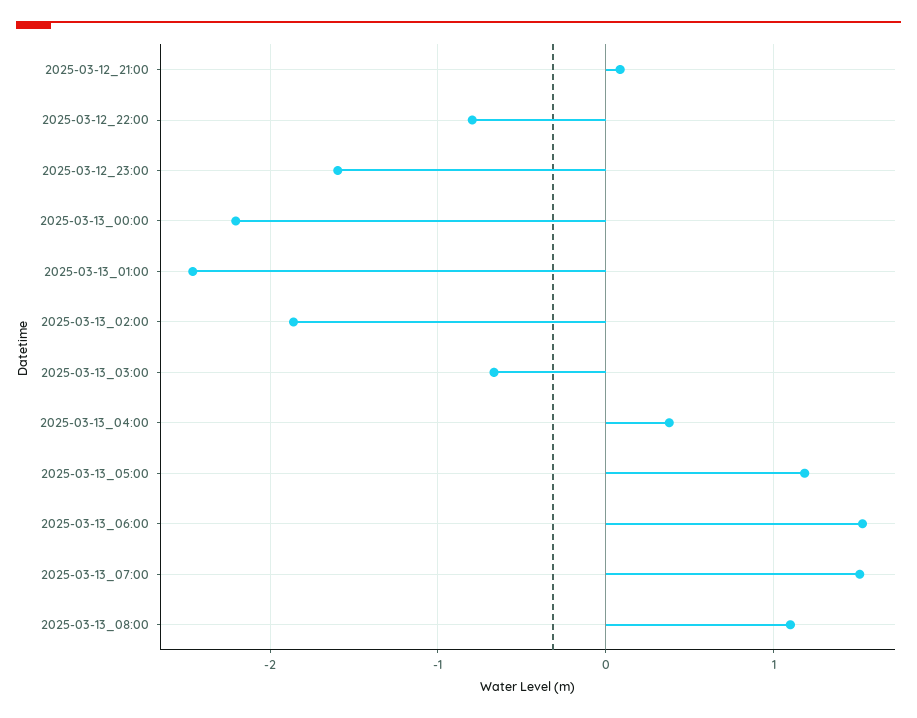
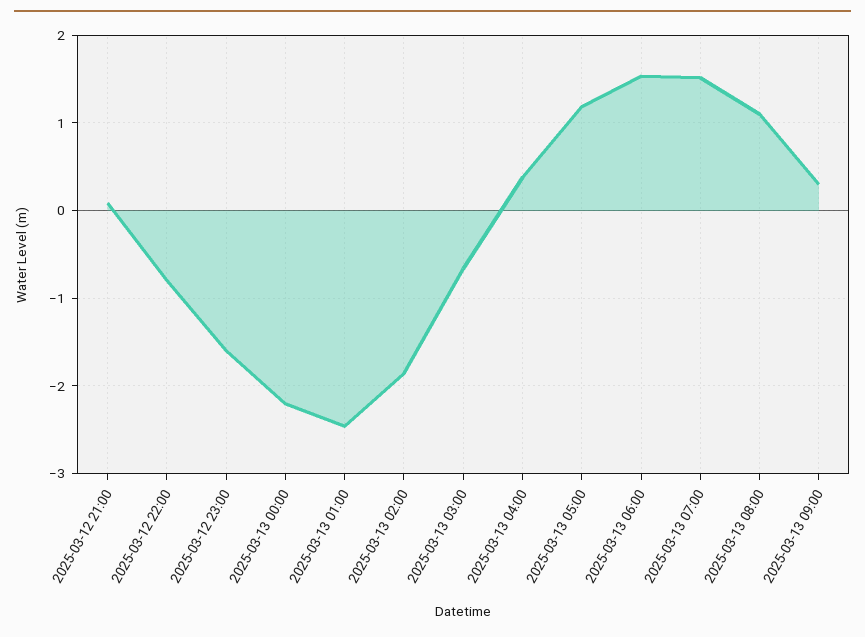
2025-03-13 09:00: none -> 0.3

